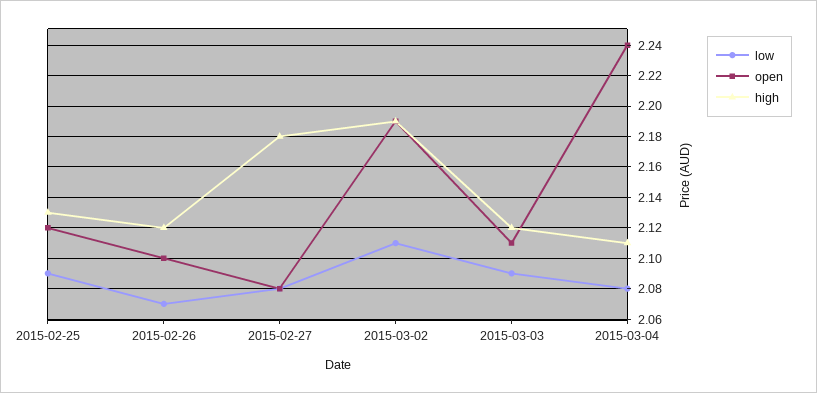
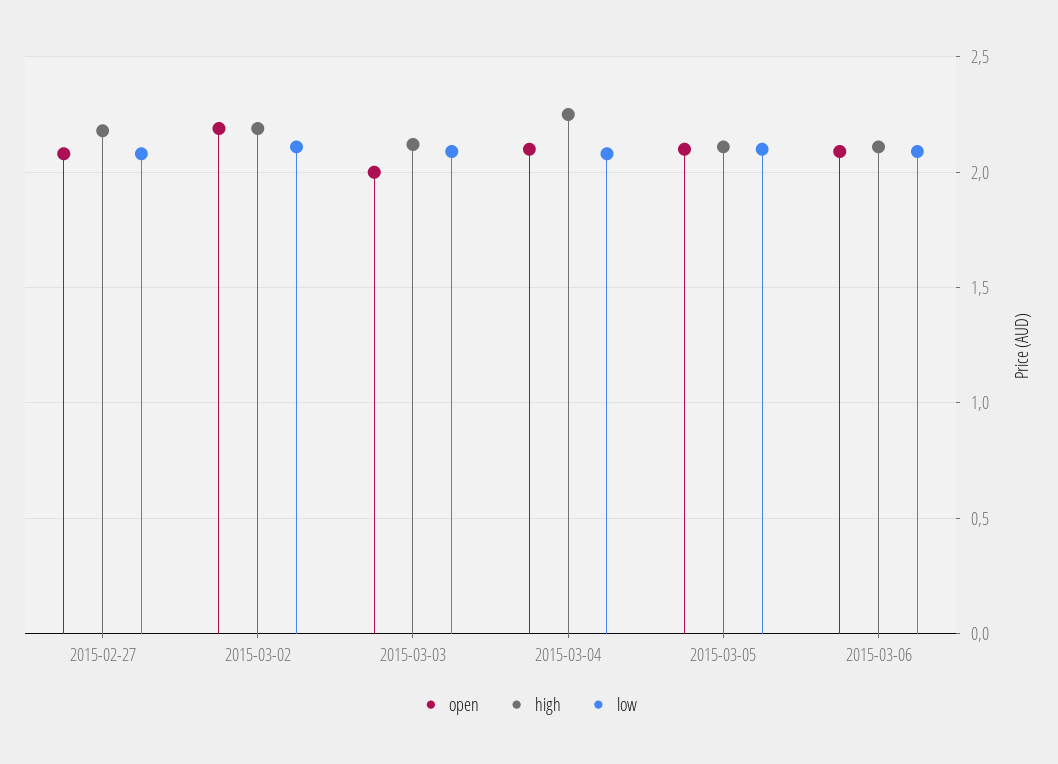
low, 2015-02-25: 2.09 -> none
open, 2015-02-25: 2.12 -> none
high, 2015-02-25: 2.13 -> none
low, 2015-02-26: 2.07 -> none
open, 2015-02-26: 2.1 -> none
high, 2015-02-26: 2.12 -> none
open, 2015-03-03: 2.11 -> 2
open, 2015-03-04: 2.24 -> 2.1
high, 2015-03-04: 2.11 -> 2.25
open, 2015-03-05: none -> 2.1
high, 2015-03-05: none -> 2.1
low, 2015-03-05: none -> 2.1
open, 2015-03-06: none -> 2.1
high, 2015-03-06: none -> 2.1
low, 2015-03-06: none -> 2.1

